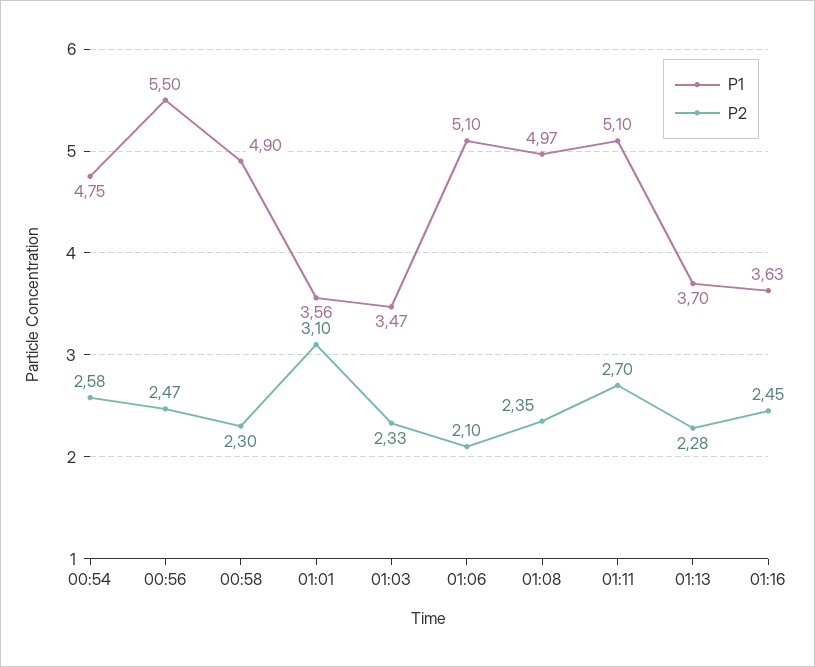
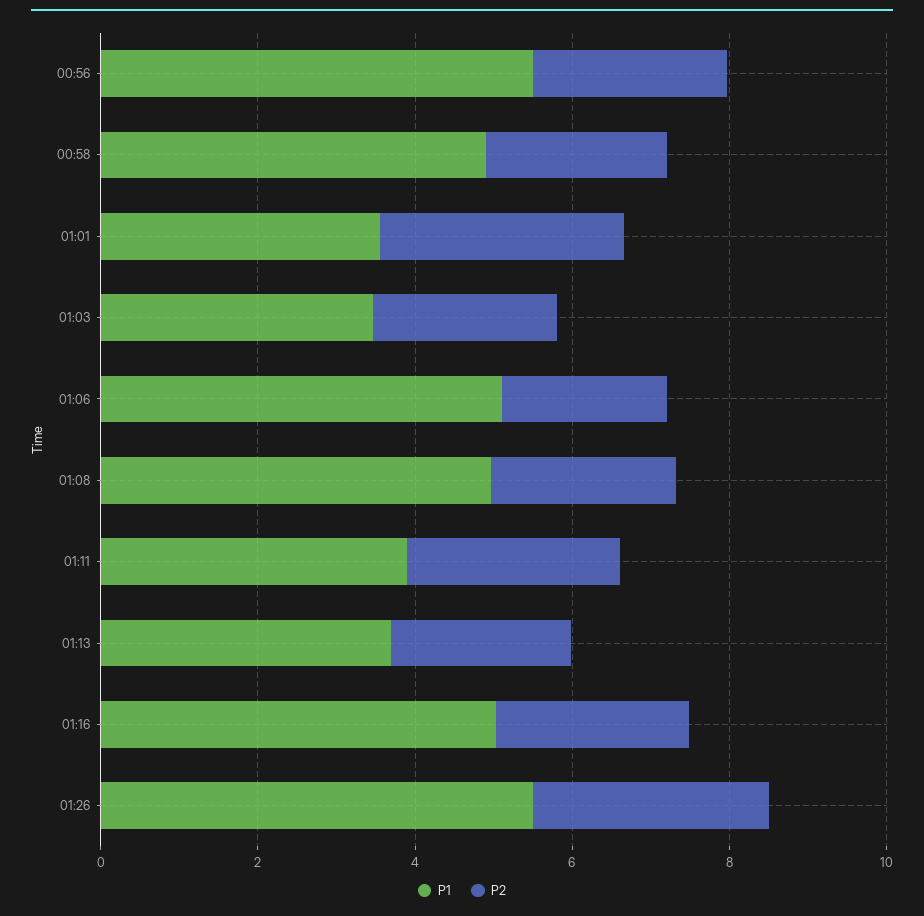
P1, 00:54: 4.75 -> none
P2, 00:54: 2.58 -> none
P1, 01:11: 5.1 -> 4
P1, 01:16: 3.63 -> 5
P1, 01:26: none -> 5.5
P2, 01:26: none -> 3

